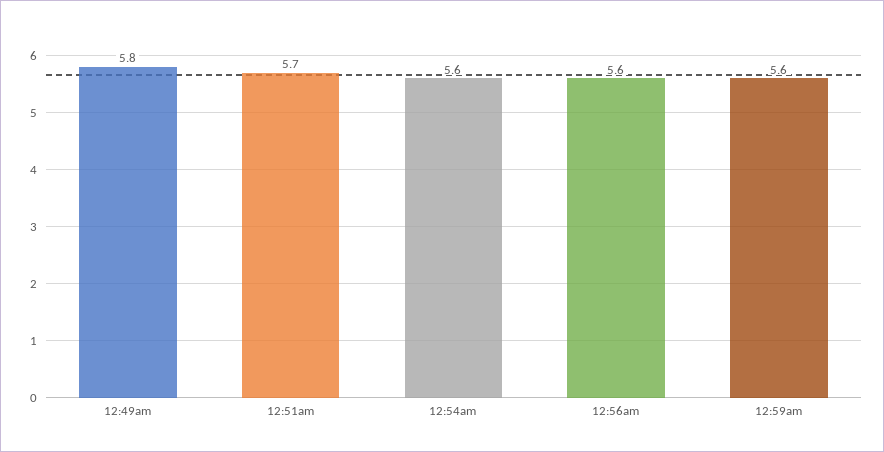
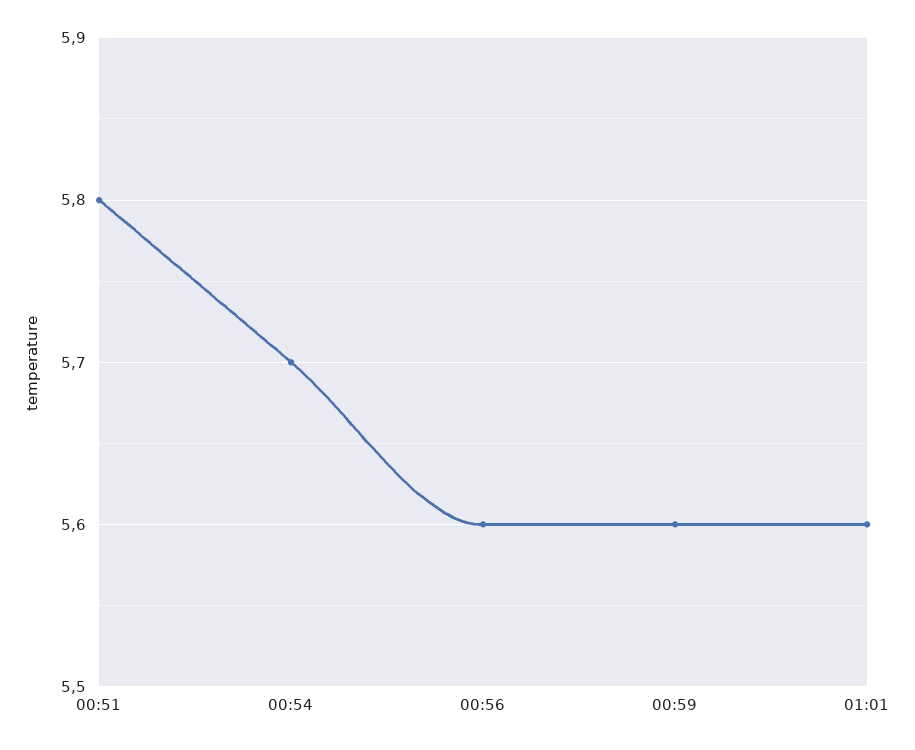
12:49am: 5.8 -> none
12:51am: 5.7 -> 5.8
12:54am: 5.6 -> 5.7
01:01: none -> 5.6

